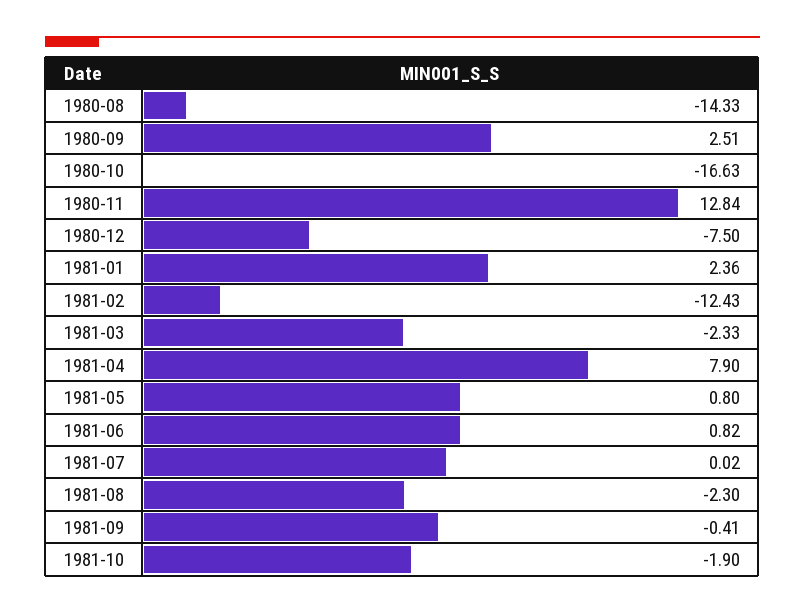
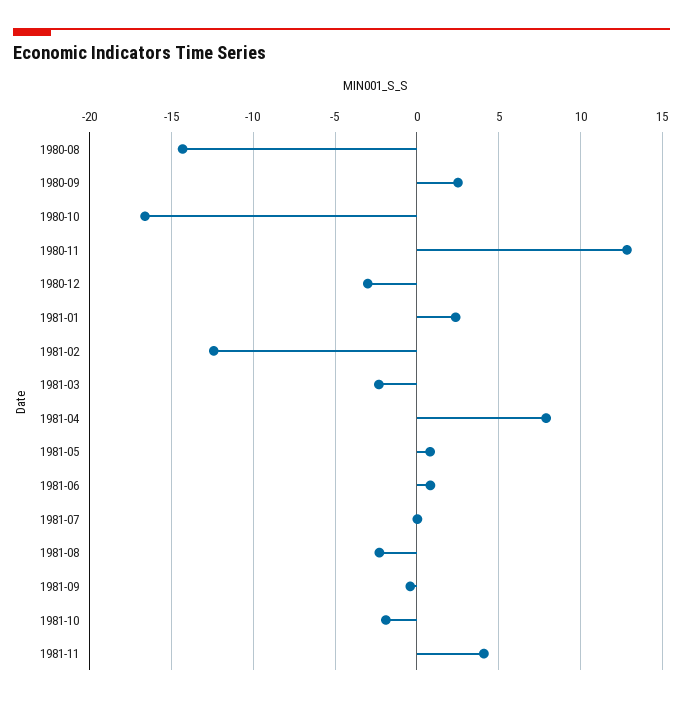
1980-12: -7.5 -> -3
1981-11: none -> 4

